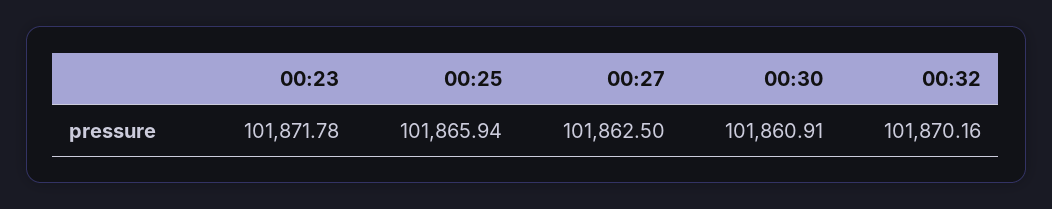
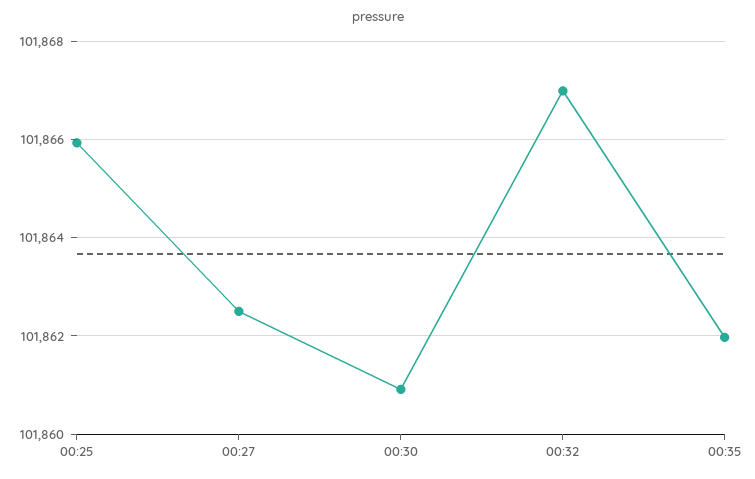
00:23: 101871.78 -> none
00:32: 101870.16 -> 101867
00:35: none -> 101862

